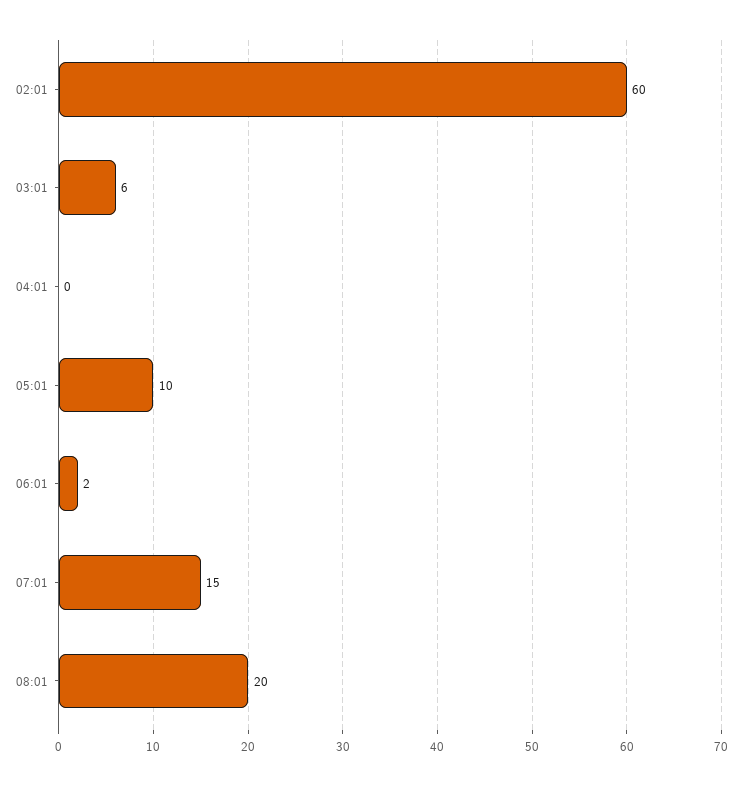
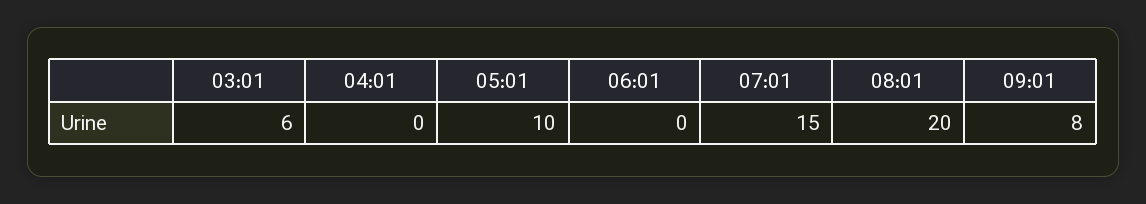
02:01: 60 -> none
06:01: 2 -> 0
09:01: none -> 8

